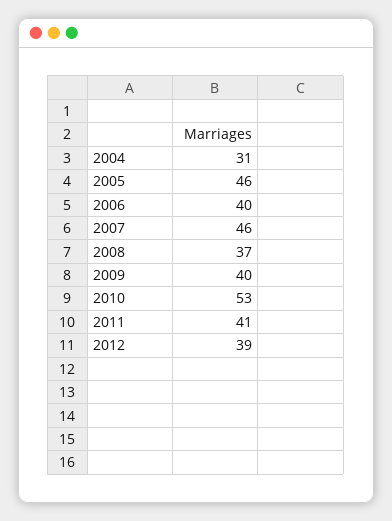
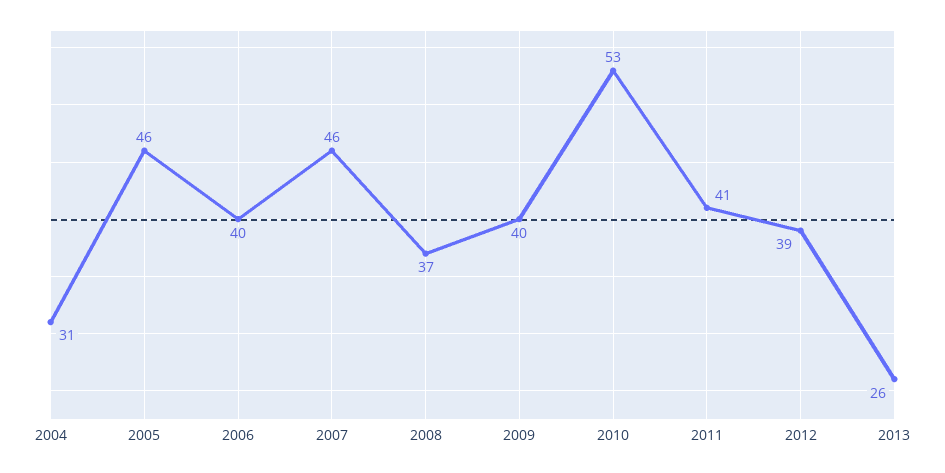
2013: none -> 26

